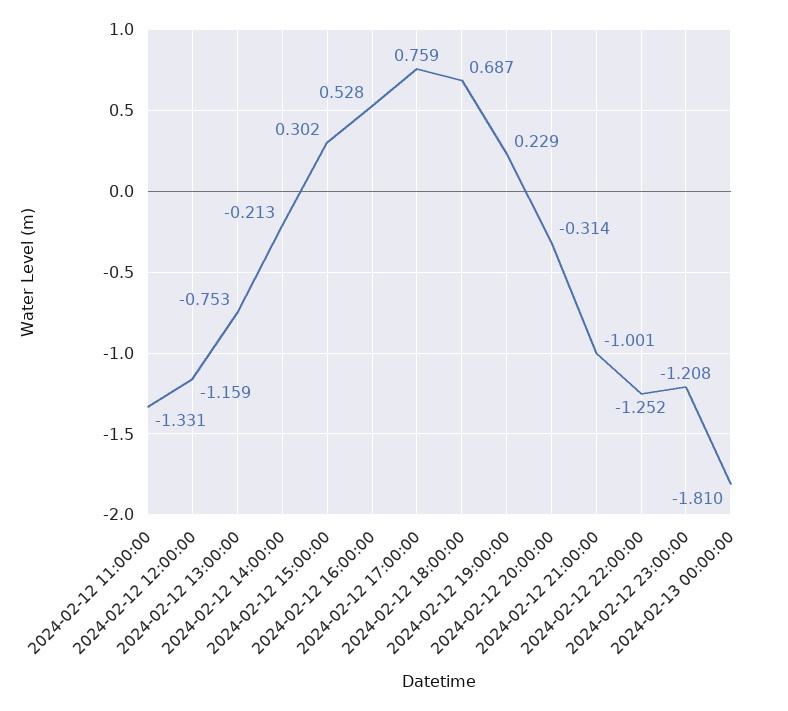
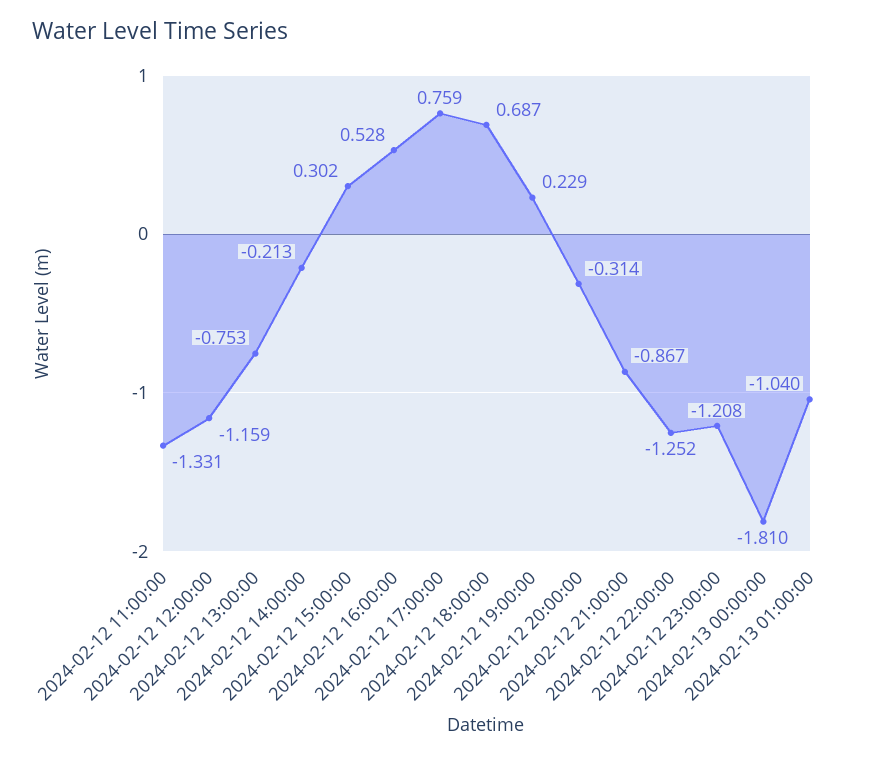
2024-02-12 21:00:00: -1.001 -> -0.867
2024-02-13 01:00:00: none -> -1.04

